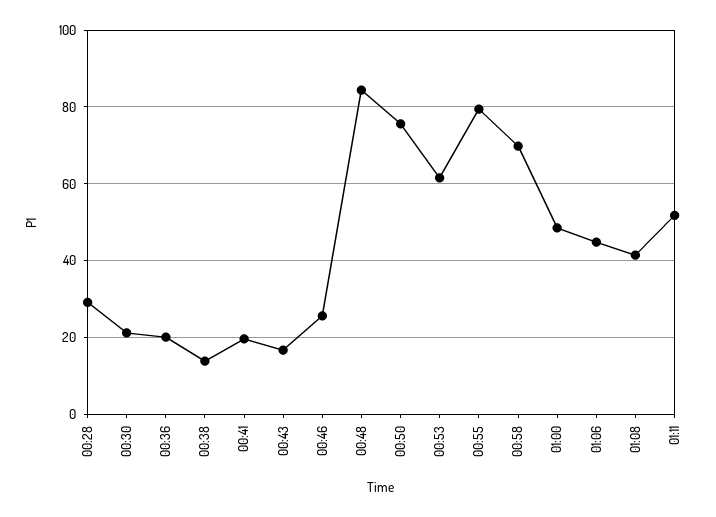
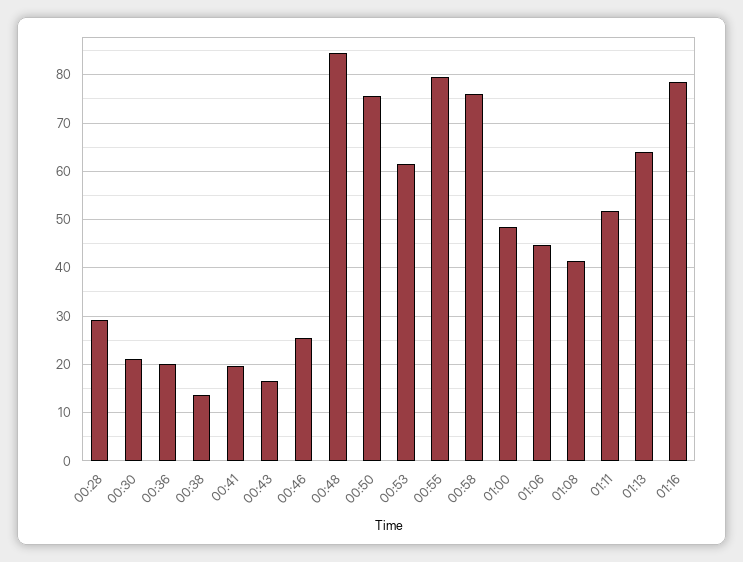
00:58: 70 -> 76
01:13: none -> 64
01:16: none -> 78

